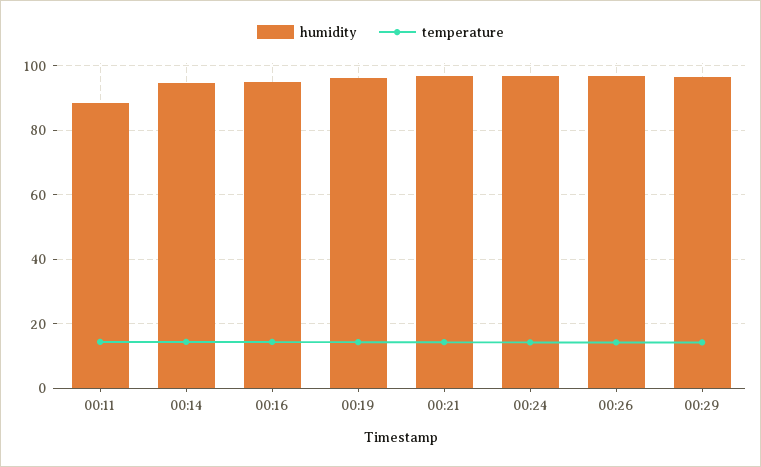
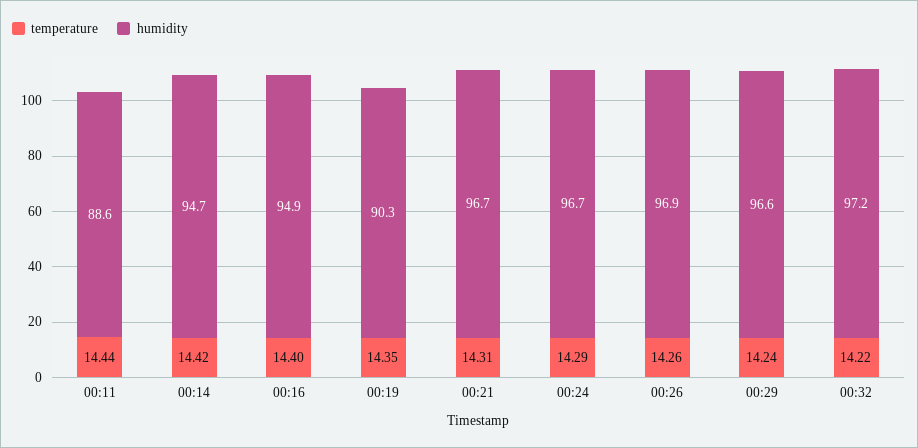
humidity, 00:19: 96 -> 90.3
temperature, 00:32: none -> 14.22
humidity, 00:32: none -> 97.2

